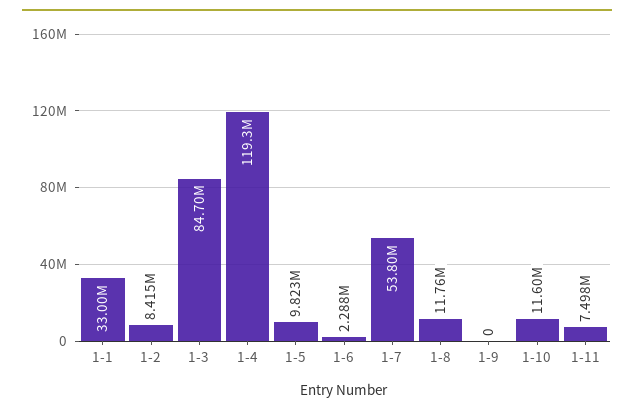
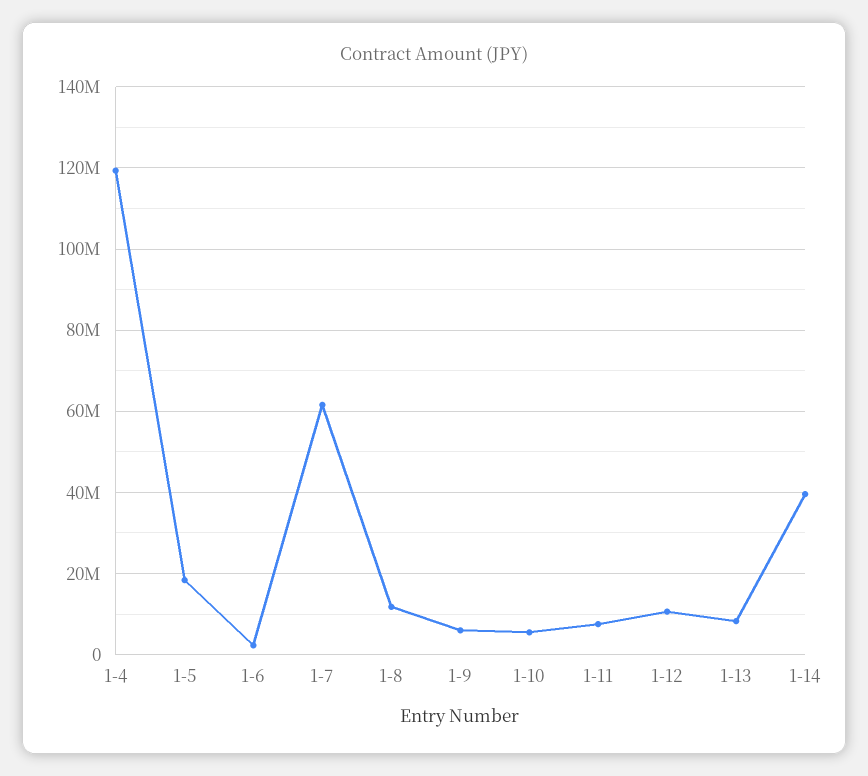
1-1: 33000000 -> none
1-2: 8415000 -> none
1-3: 84700000 -> none
1-5: 9823000 -> 18000000
1-7: 53800000 -> 62000000
1-9: 0 -> 6000000
1-10: 11600000 -> 6000000
1-12: none -> 10000000
1-13: none -> 8000000
1-14: none -> 40000000

